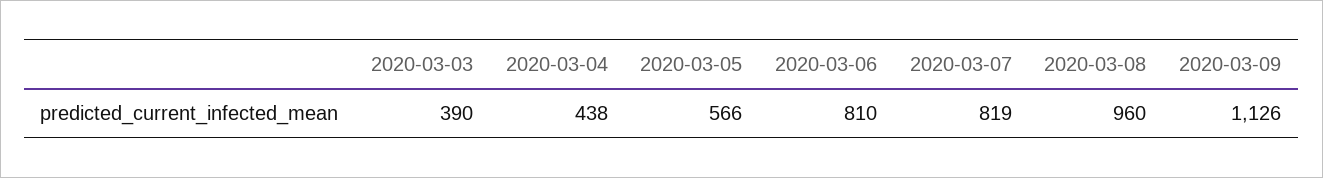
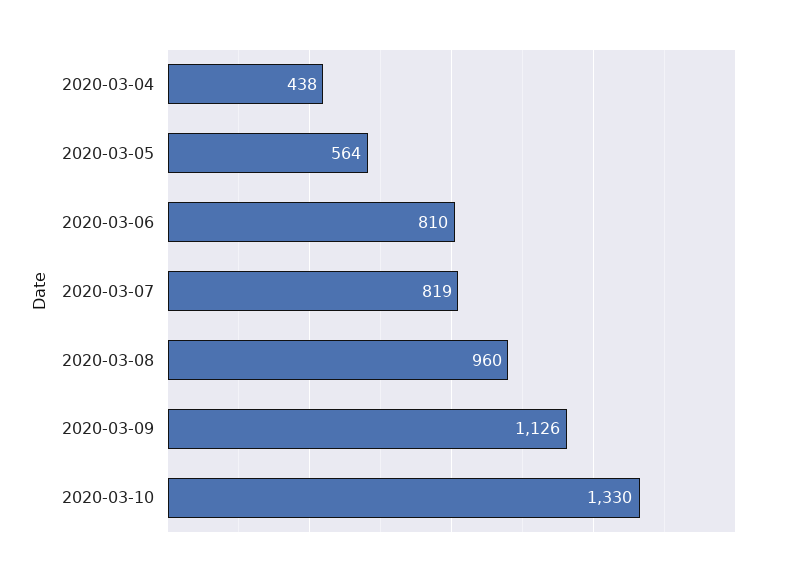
2020-03-03: 390 -> none
2020-03-05: 566 -> 564
2020-03-10: none -> 1330

